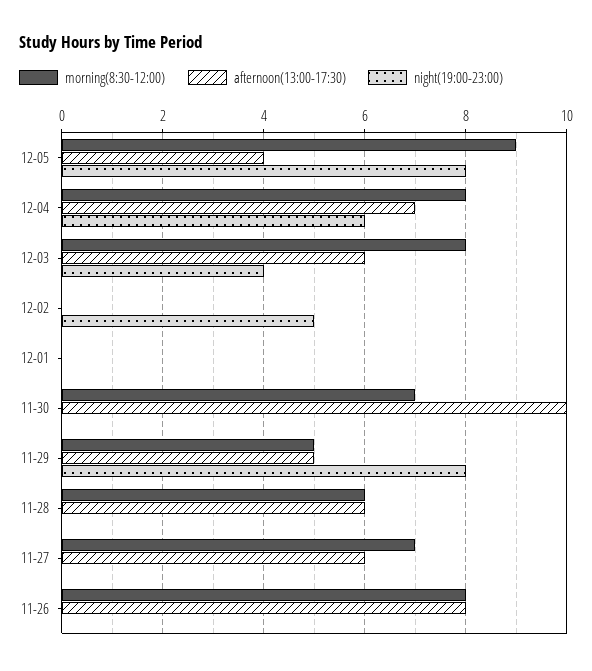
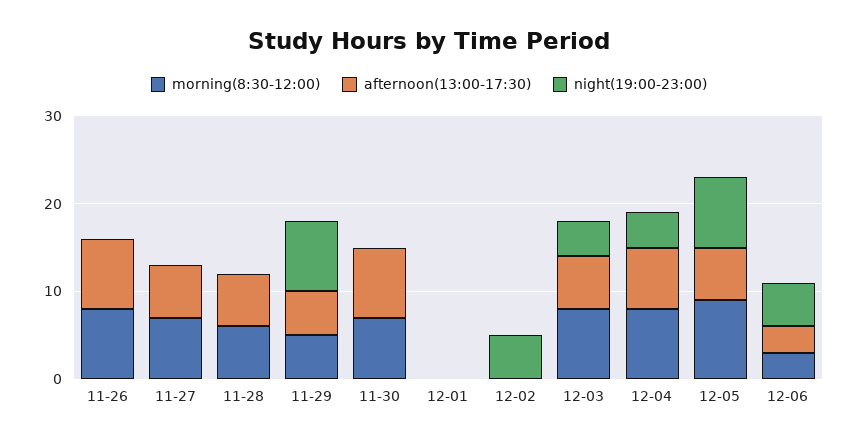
afternoon(13:00-17:30), 12-05: 4 -> 6
night(19:00-23:00), 12-04: 6 -> 4
afternoon(13:00-17:30), 11-30: 10 -> 8
morning(8:30-12:00), 12-06: none -> 3
afternoon(13:00-17:30), 12-06: none -> 3
night(19:00-23:00), 12-06: none -> 5

